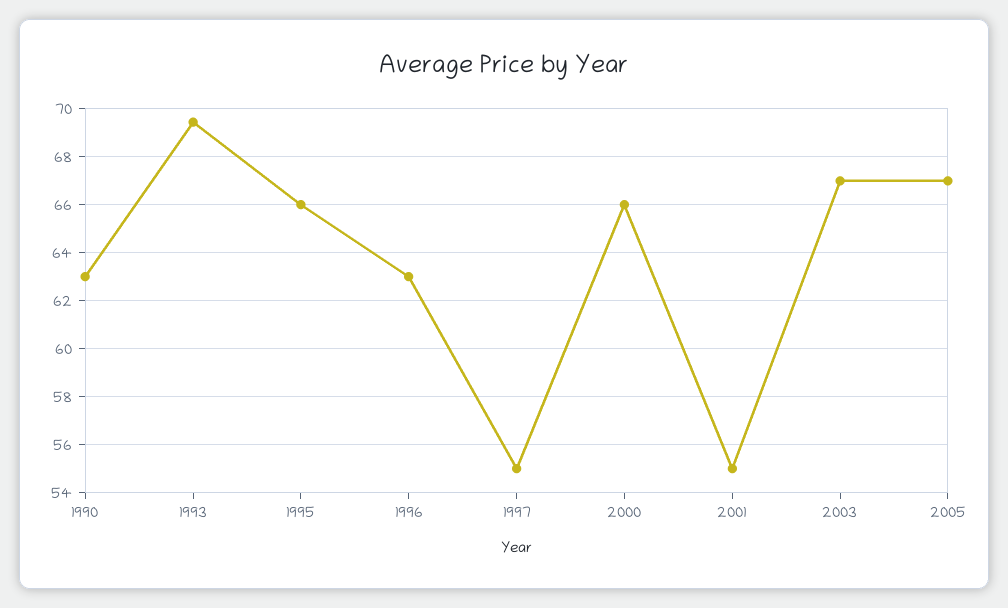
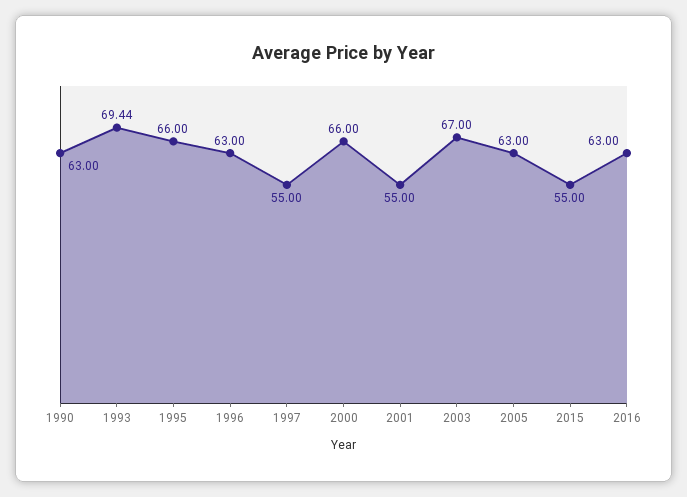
2005: 67 -> 63
2015: none -> 55
2016: none -> 63

